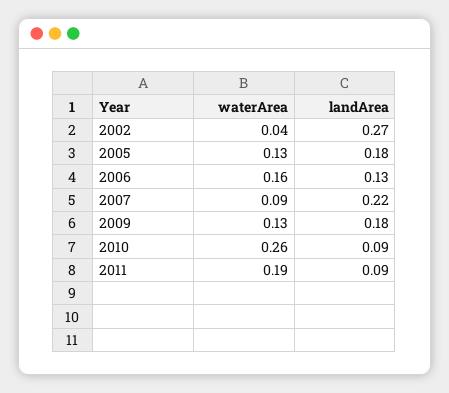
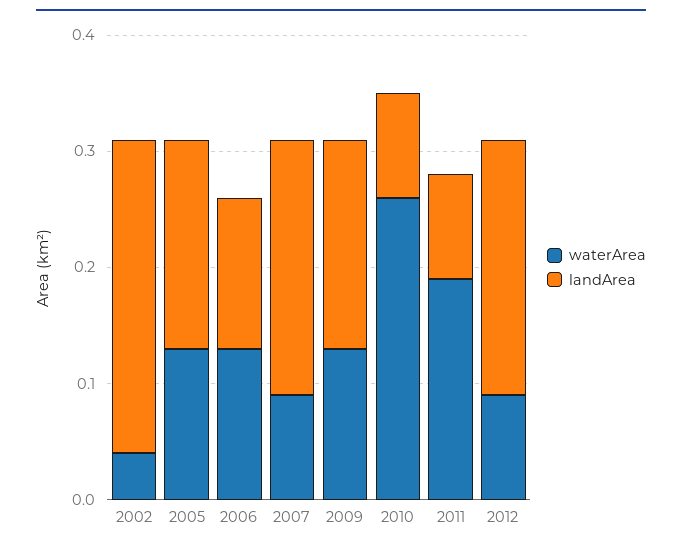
waterArea, 2006: 0.16 -> 0.13
waterArea, 2012: none -> 0.09
landArea, 2012: none -> 0.22

